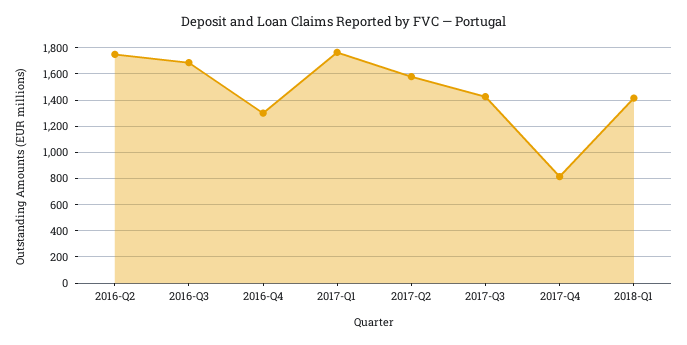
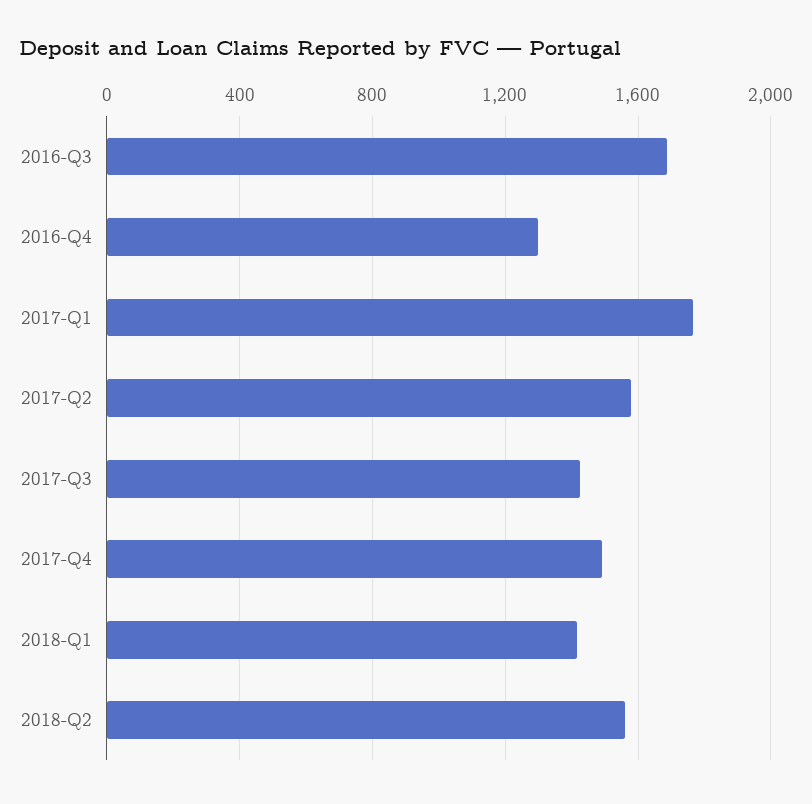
2016-Q2: 1750 -> none
2017-Q4: 800 -> 1500
2018-Q2: none -> 1550

